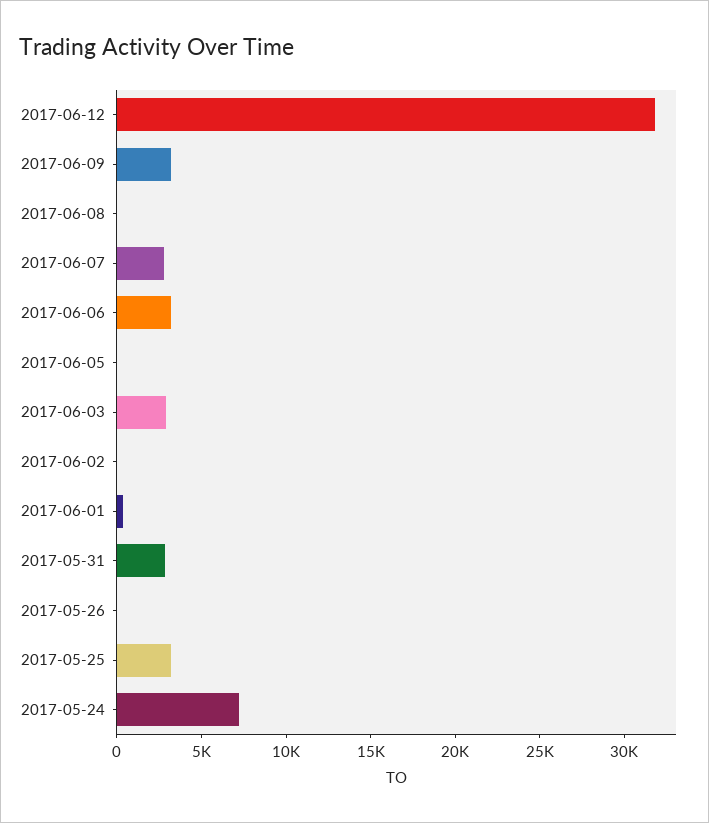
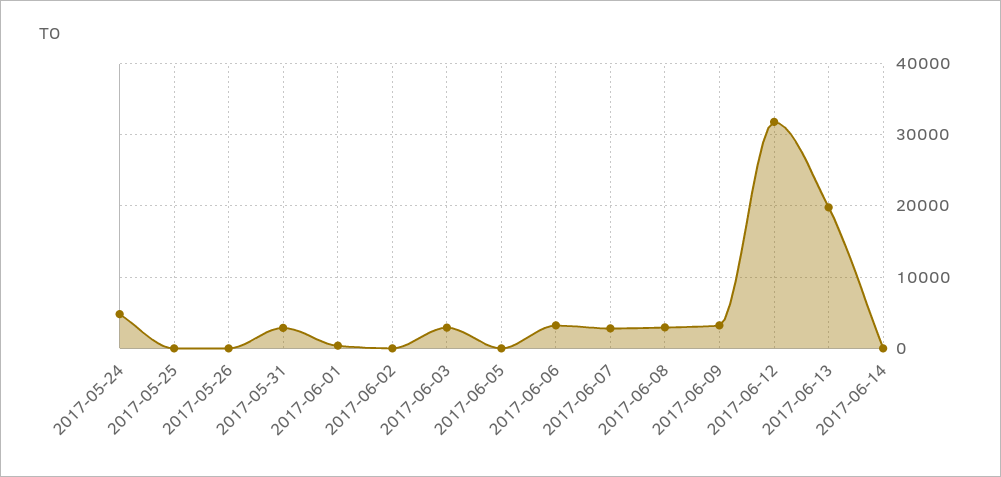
2017-06-08: 0 -> 3000
2017-05-25: 3000 -> 0
2017-05-24: 7000 -> 5000
2017-06-13: none -> 20000
2017-06-14: none -> 0

